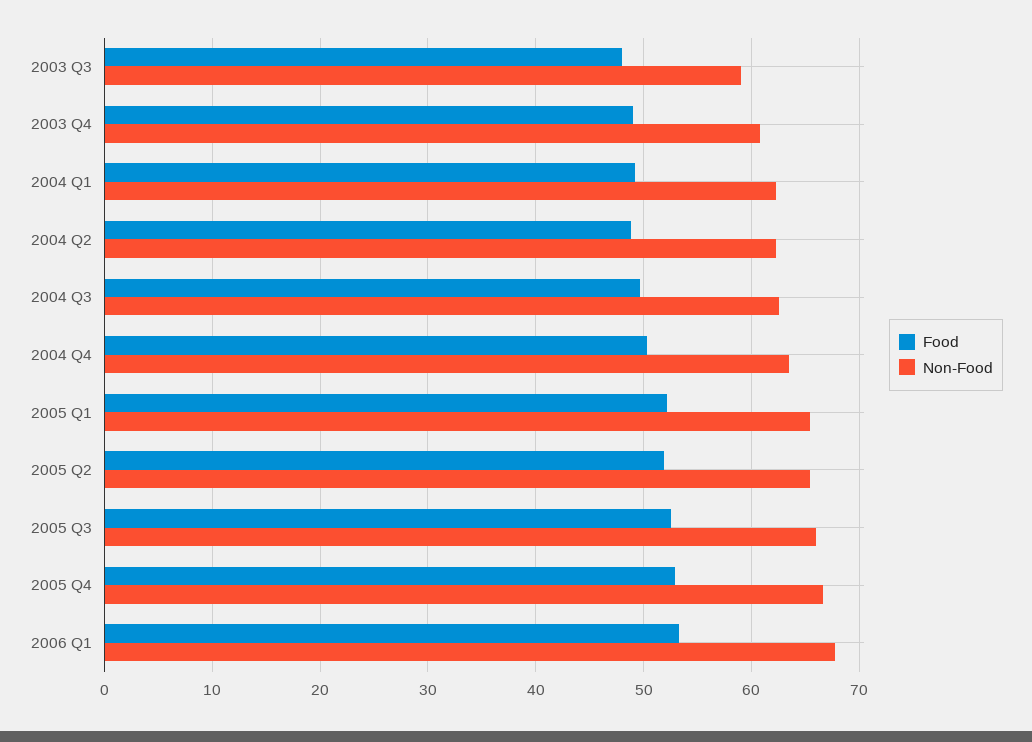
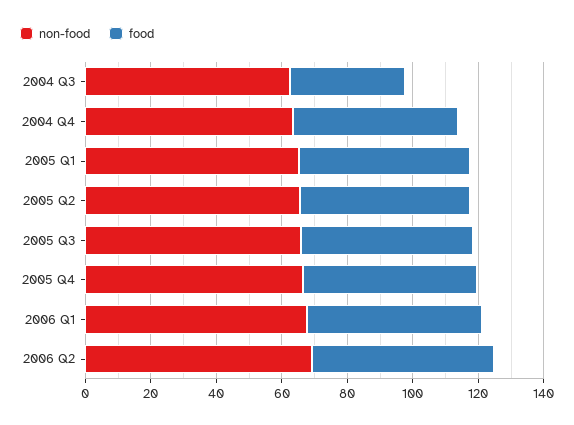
Food, 2003 Q3: 48 -> none
Non-Food, 2003 Q3: 59 -> none
Food, 2003 Q4: 49 -> none
Non-Food, 2003 Q4: 61 -> none
Food, 2004 Q1: 49 -> none
Non-Food, 2004 Q1: 62 -> none
Food, 2004 Q2: 49 -> none
Non-Food, 2004 Q2: 62 -> none
Food, 2004 Q3: 50 -> 35
Non-Food, 2006 Q2: none -> 70
Food, 2006 Q2: none -> 55

